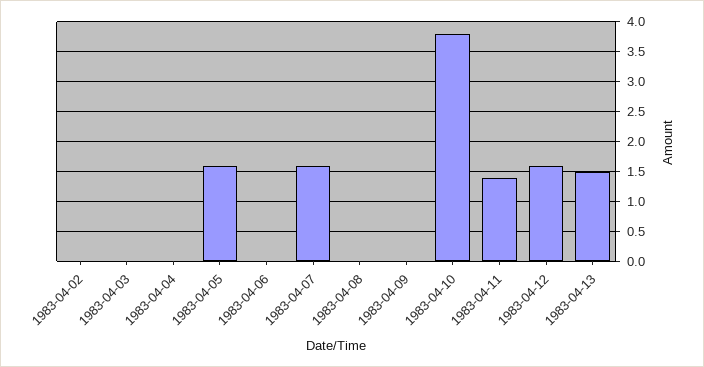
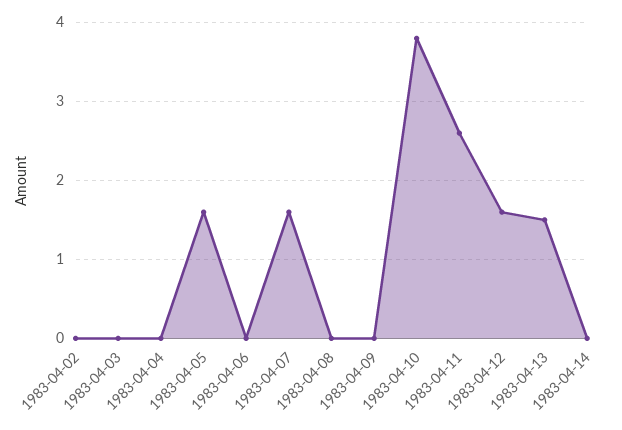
1983-04-11: 1.5 -> 2.6
1983-04-14: none -> 0

